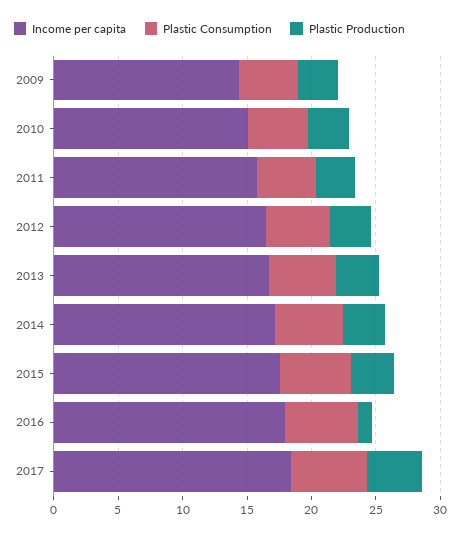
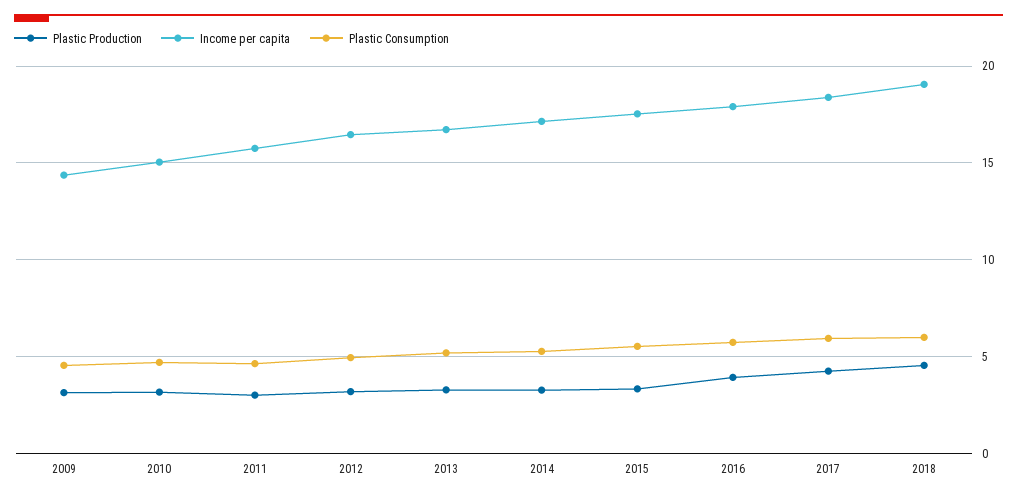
Plastic Production, 2016: 1 -> 4
Plastic Production, 2018: none -> 4.5
Income per capita, 2018: none -> 19
Plastic Consumption, 2018: none -> 6

